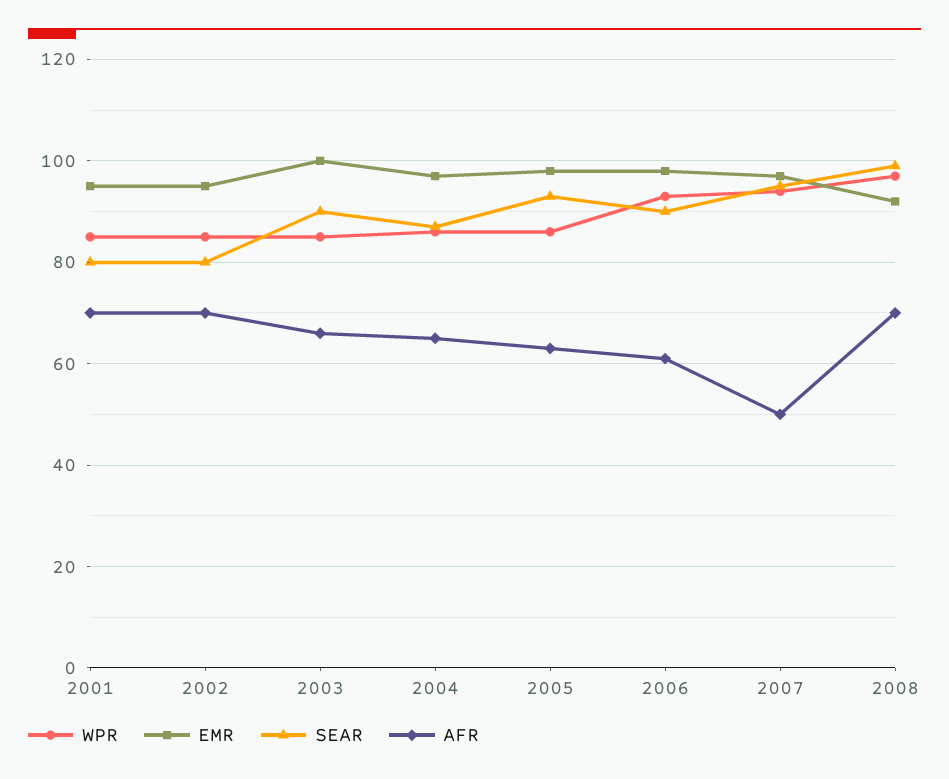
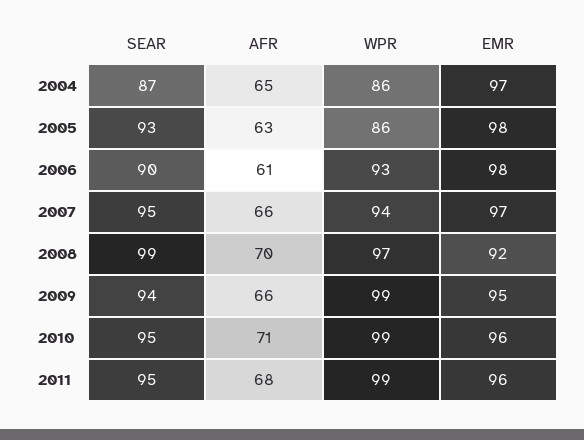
WPR, 2001: 85 -> none
EMR, 2001: 95 -> none
SEAR, 2001: 80 -> none
AFR, 2001: 70 -> none
WPR, 2002: 85 -> none
EMR, 2002: 95 -> none
SEAR, 2002: 80 -> none
AFR, 2002: 70 -> none
WPR, 2003: 85 -> none
EMR, 2003: 100 -> none
SEAR, 2003: 90 -> none
AFR, 2003: 65 -> none
AFR, 2007: 50 -> 66
SEAR, 2009: none -> 94
AFR, 2009: none -> 66
WPR, 2009: none -> 99
EMR, 2009: none -> 95
SEAR, 2010: none -> 95
AFR, 2010: none -> 71
WPR, 2010: none -> 99
EMR, 2010: none -> 96
SEAR, 2011: none -> 95
AFR, 2011: none -> 68
WPR, 2011: none -> 99
EMR, 2011: none -> 96

